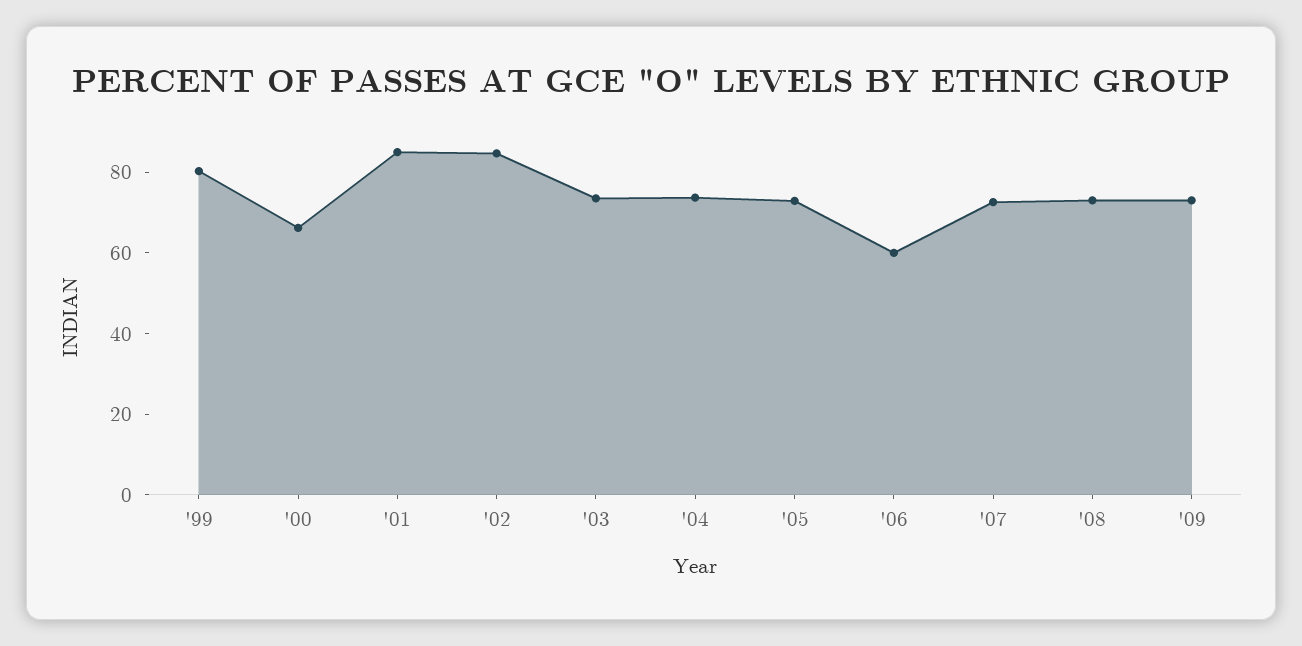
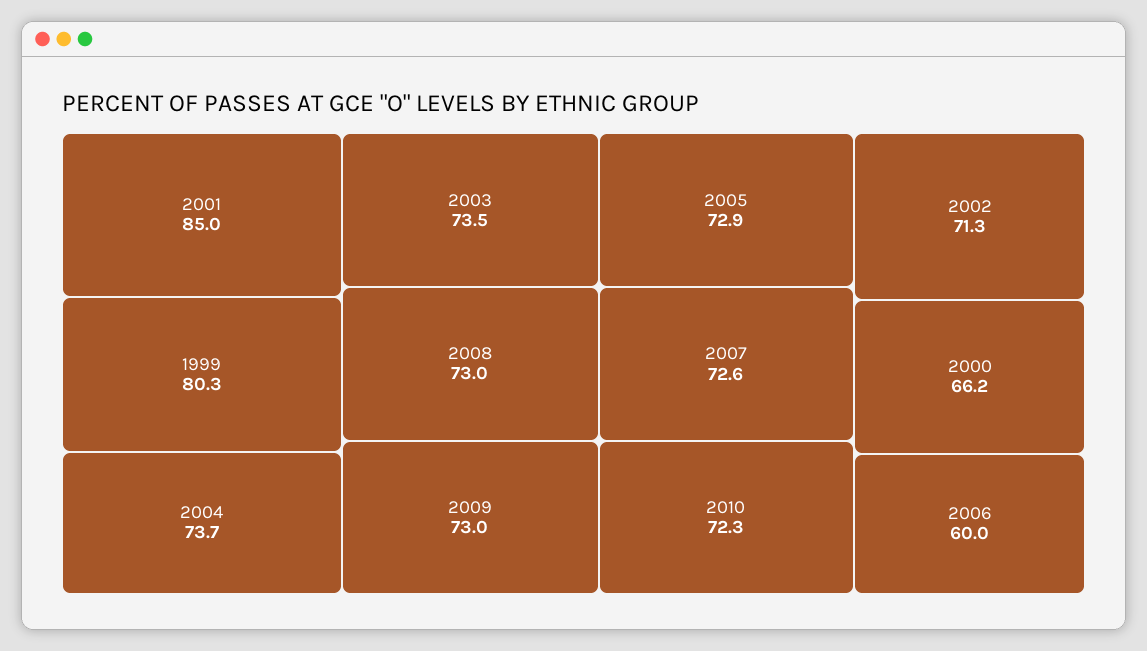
'02: 85 -> 71.3
2010: none -> 72.3

